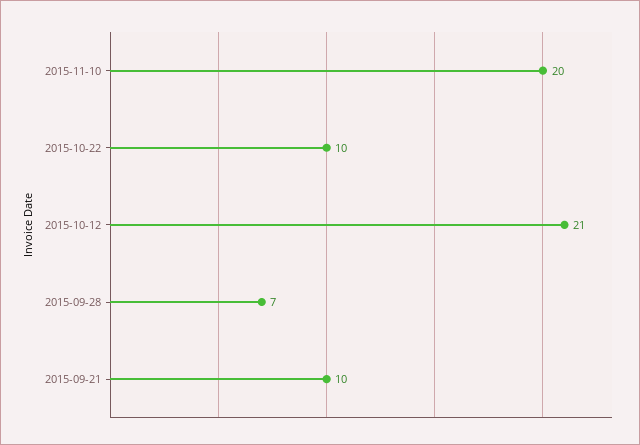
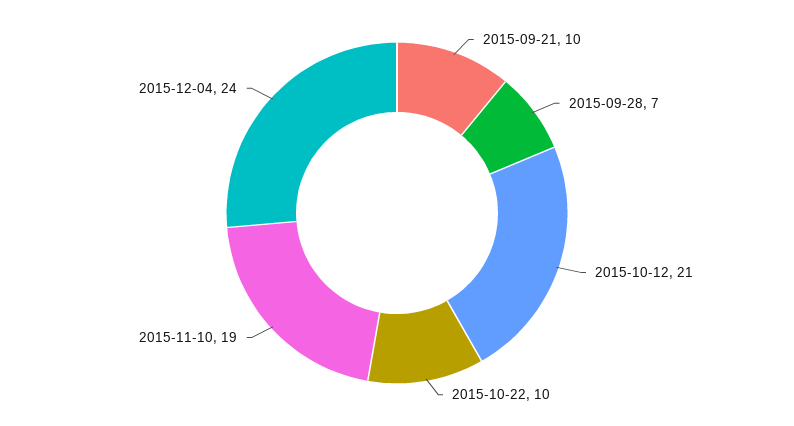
2015-11-10: 20 -> 19
2015-12-04: none -> 24

